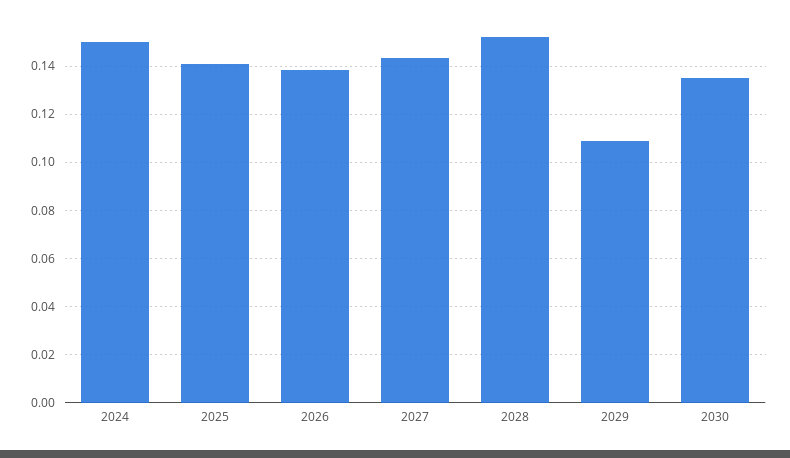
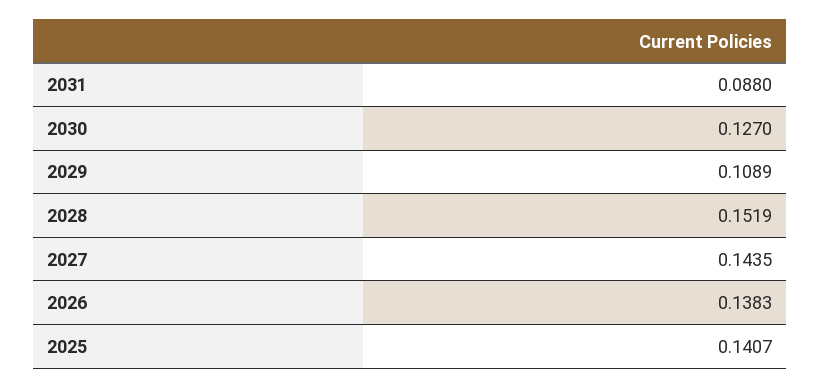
2024: 0.15 -> none
2030: 0.135 -> 0.127
2031: none -> 0.088

